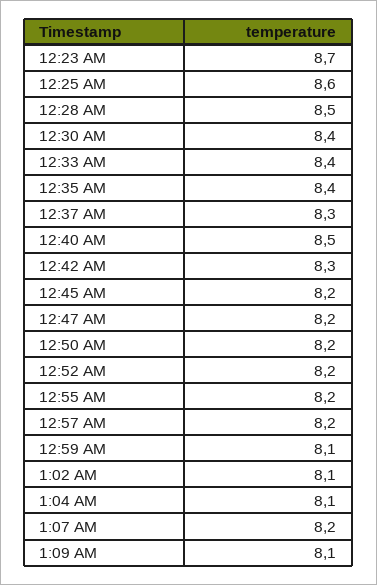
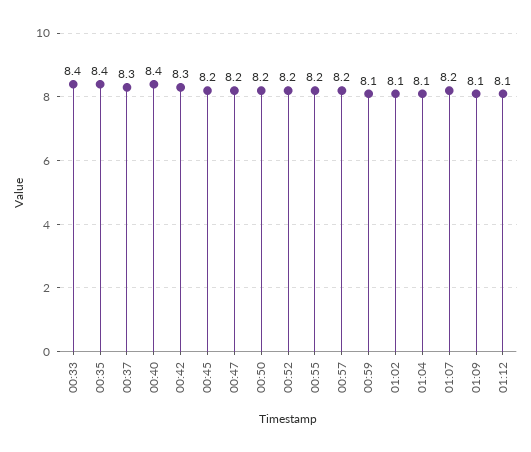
12:23 AM: 8.7 -> none
12:25 AM: 8.6 -> none
12:28 AM: 8.5 -> none
12:30 AM: 8.4 -> none
12:40 AM: 8.5 -> 8.4
01:12: none -> 8.1

